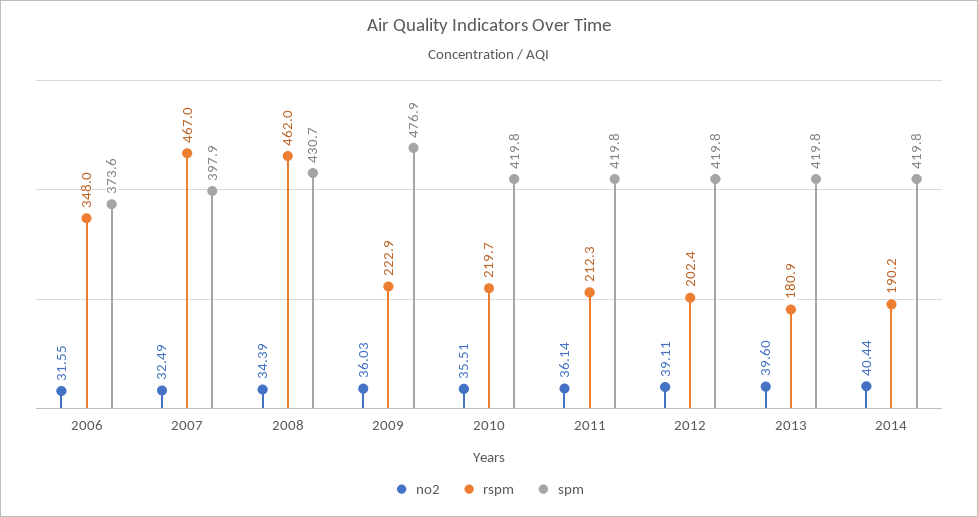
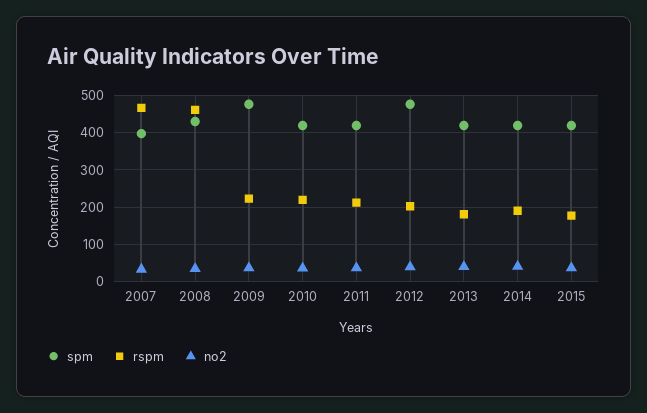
no2, 2006: 31.55 -> none
rspm, 2006: 348 -> none
spm, 2006: 373.6 -> none
spm, 2012: 419.8 -> 480
spm, 2015: none -> 420
rspm, 2015: none -> 180
no2, 2015: none -> 40

